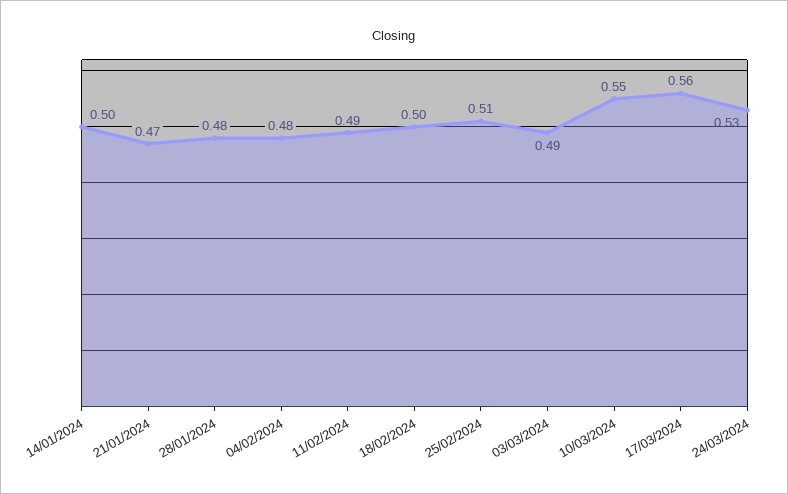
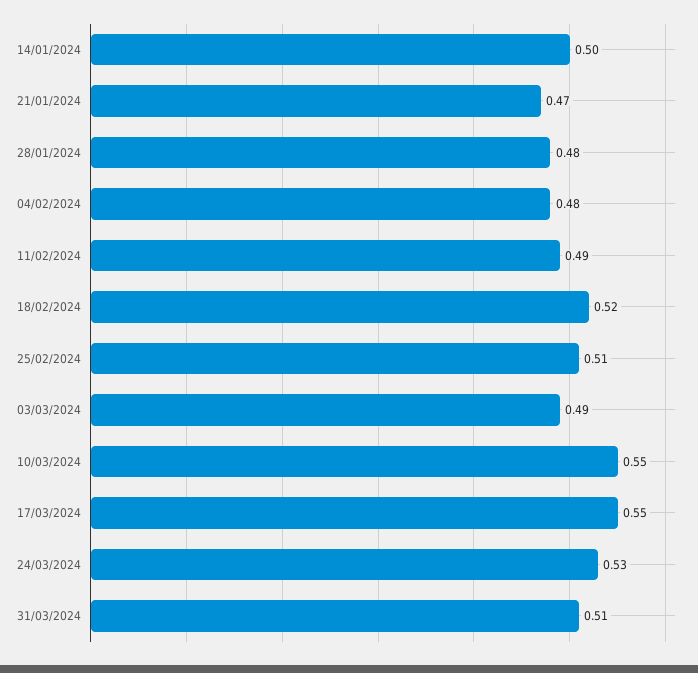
18/02/2024: 0.5 -> 0.52
17/03/2024: 0.56 -> 0.55
31/03/2024: none -> 0.51

